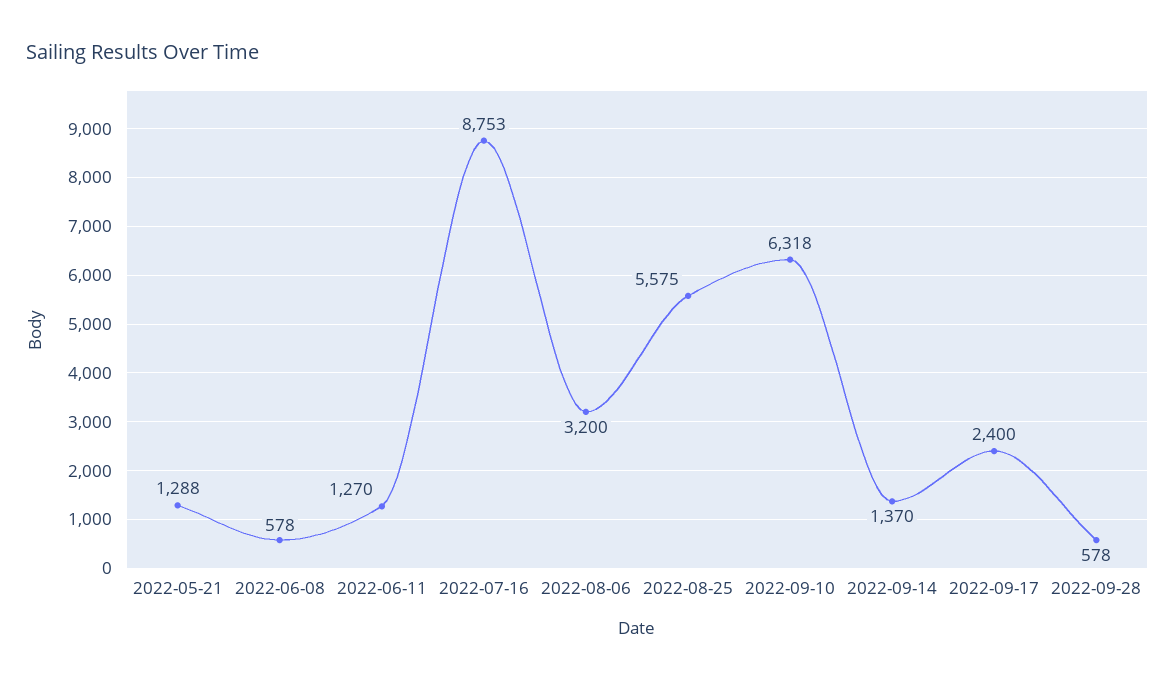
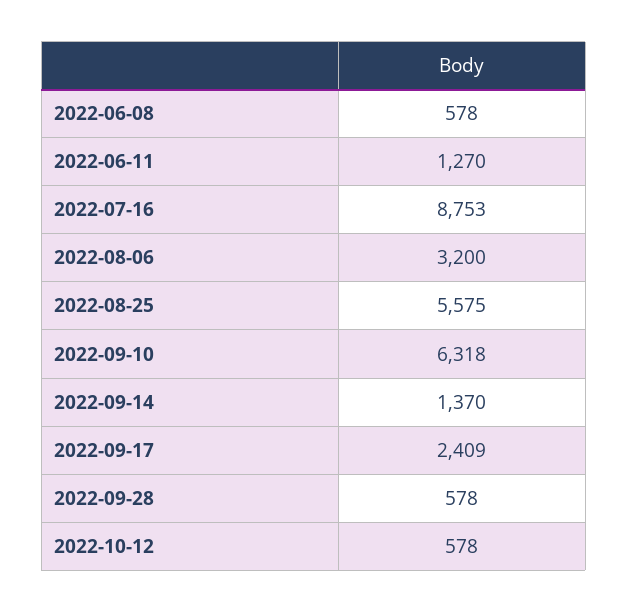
2022-05-21: 1288 -> none
2022-09-17: 2400 -> 2409
2022-10-12: none -> 578

